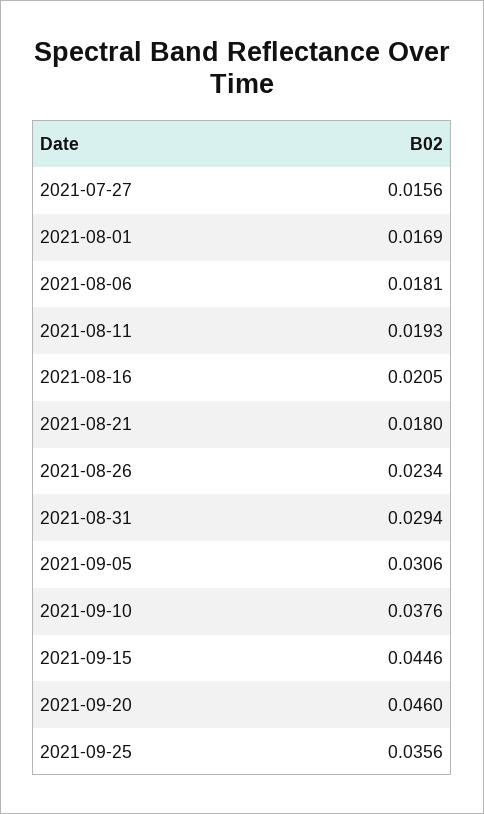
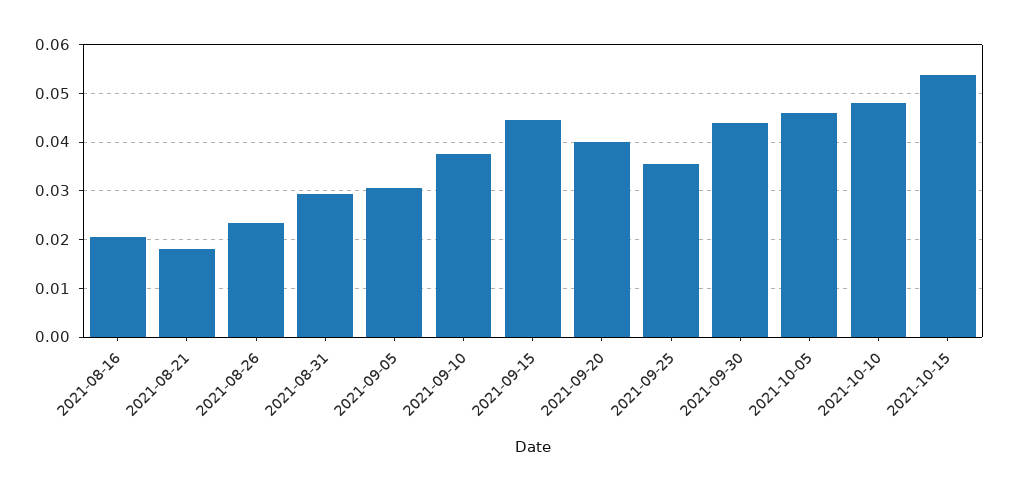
2021-07-27: 0.0156 -> none
2021-08-01: 0.0169 -> none
2021-08-06: 0.0181 -> none
2021-08-11: 0.0193 -> none
2021-09-20: 0.046 -> 0.04
2021-09-30: none -> 0.044
2021-10-05: none -> 0.046
2021-10-10: none -> 0.048
2021-10-15: none -> 0.054

